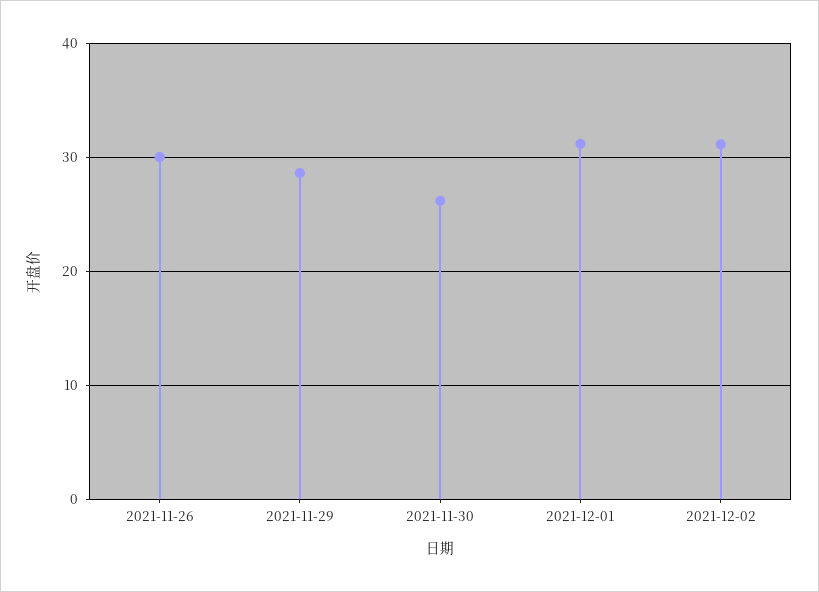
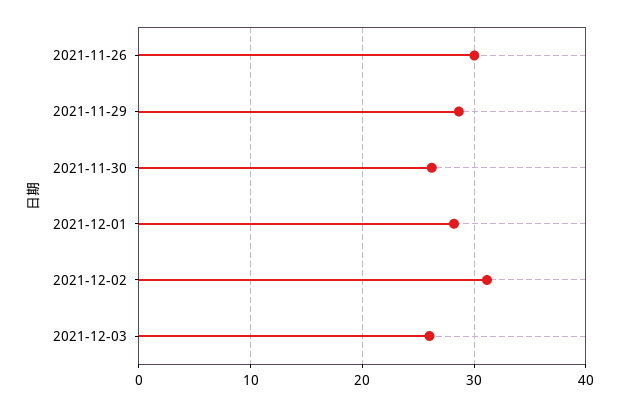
2021-12-01: 31 -> 28
2021-12-03: none -> 26

